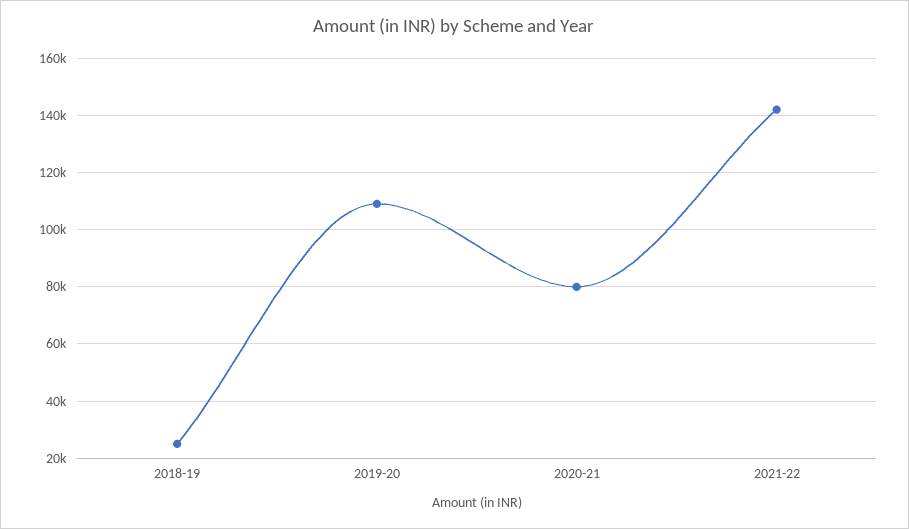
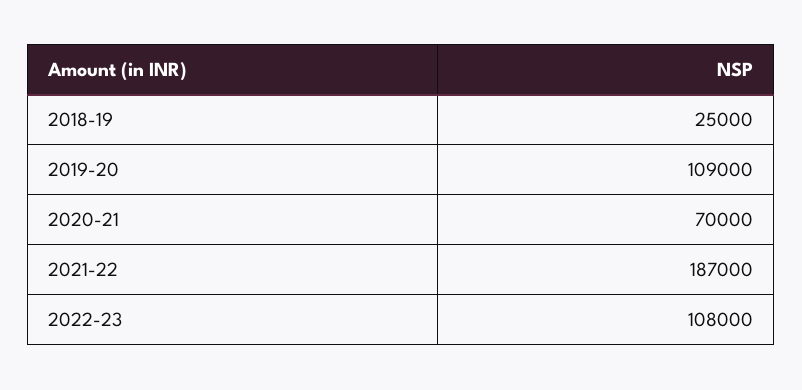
2020-21: 80000 -> 70000
2021-22: 142500 -> 187000
2022-23: none -> 108000

